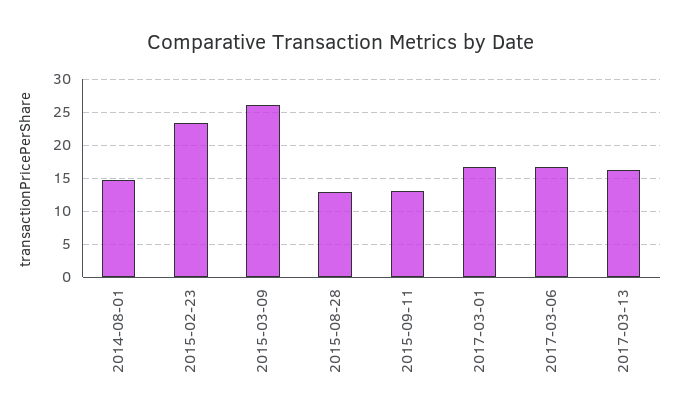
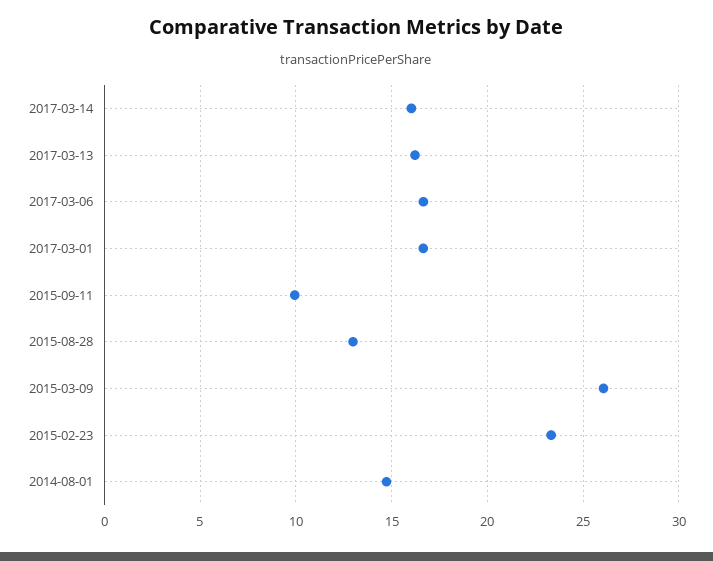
2015-09-11: 13 -> 10
2017-03-14: none -> 16

